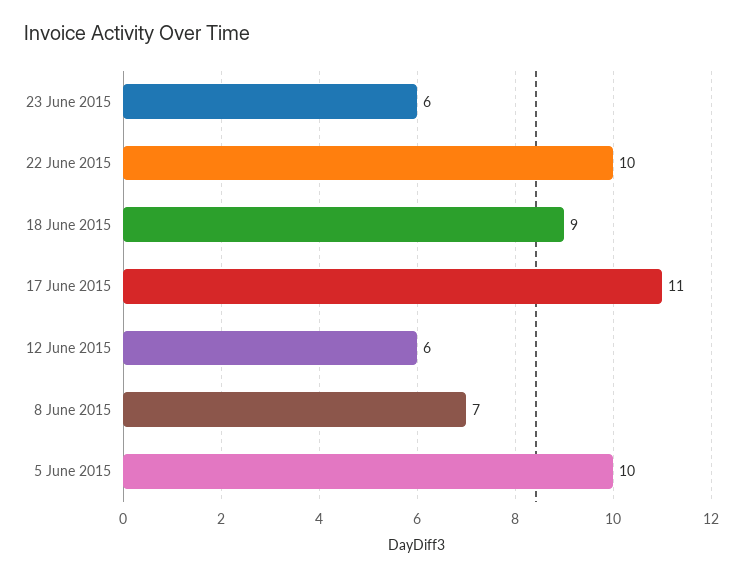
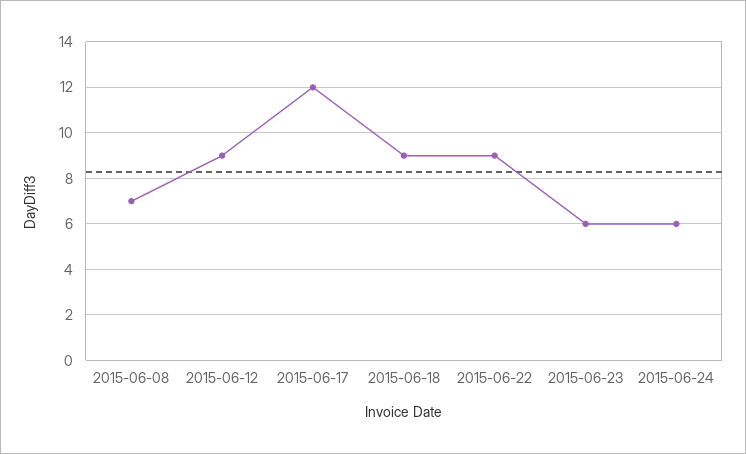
22 June 2015: 10 -> 9
17 June 2015: 11 -> 12
12 June 2015: 6 -> 9
5 June 2015: 10 -> none
2015-06-24: none -> 6

